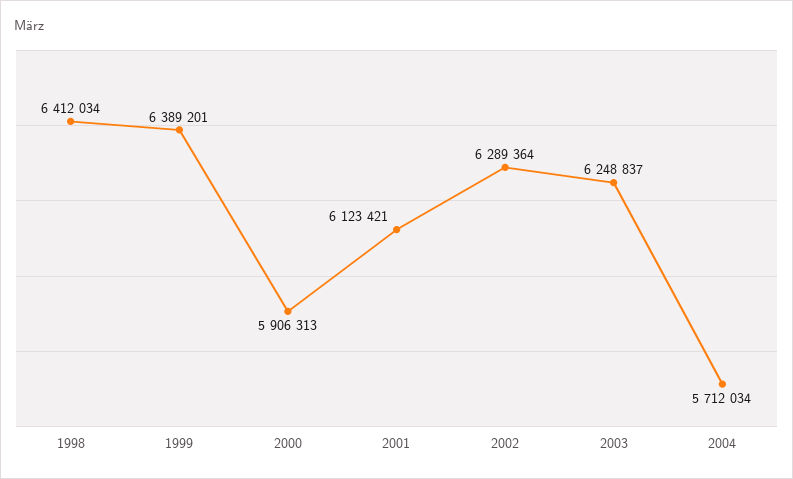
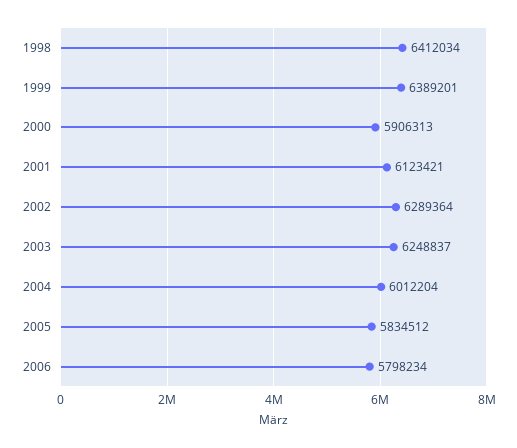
2004: 5712034 -> 6012204
2005: none -> 5834512
2006: none -> 5798234

